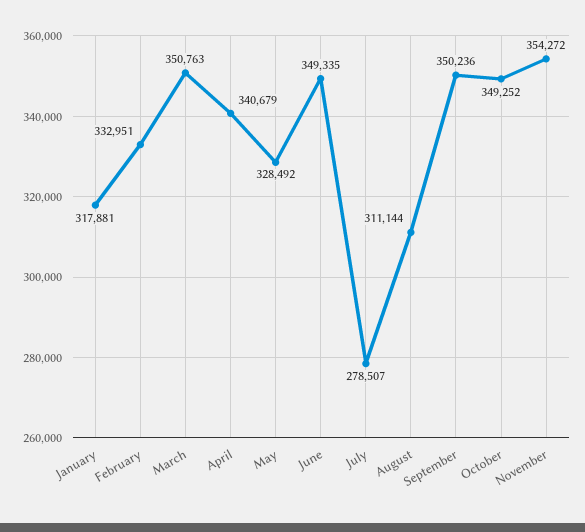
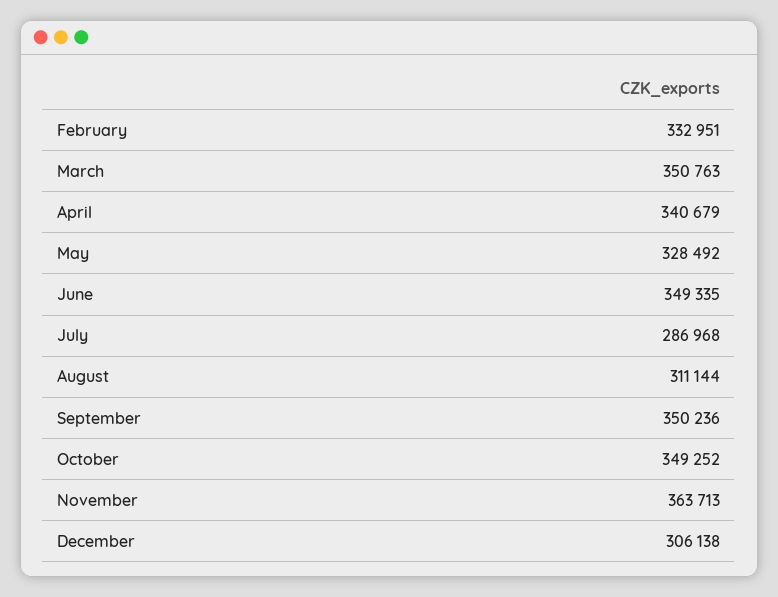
January: 317881 -> none
July: 278507 -> 286968
November: 354272 -> 363713
December: none -> 306138

